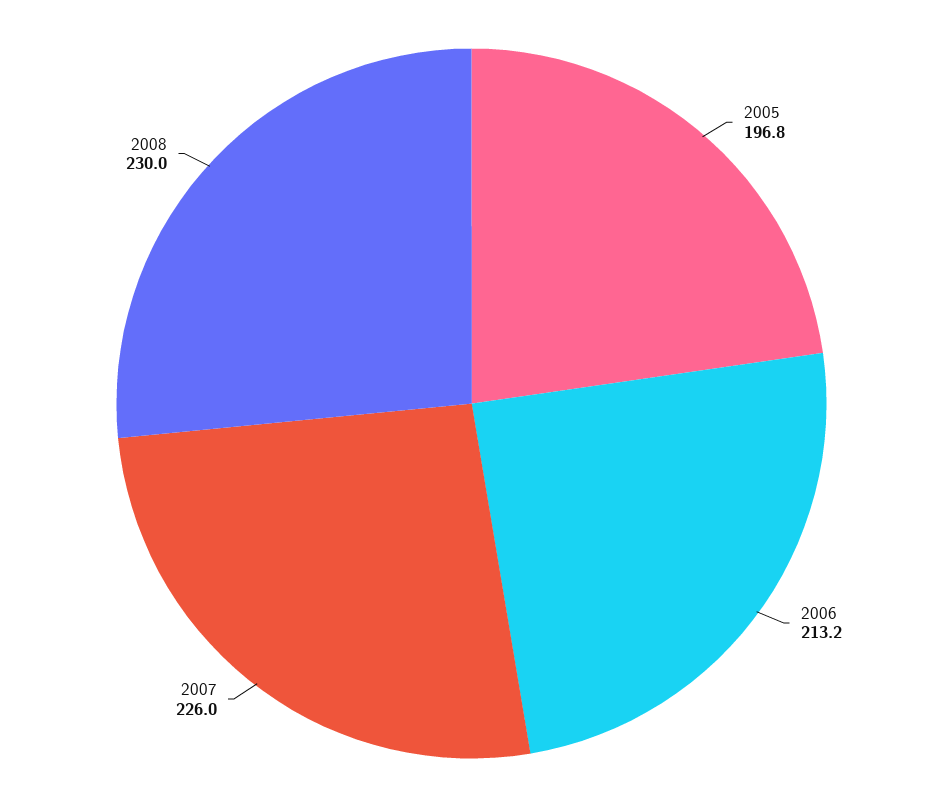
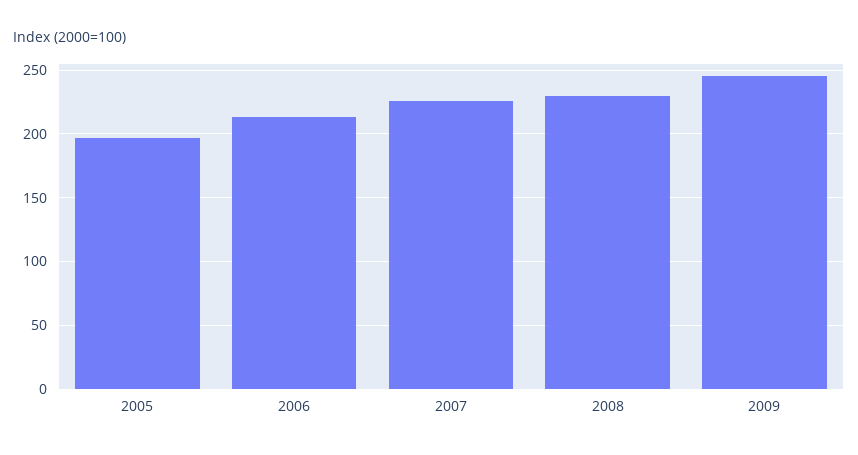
2009: none -> 245

